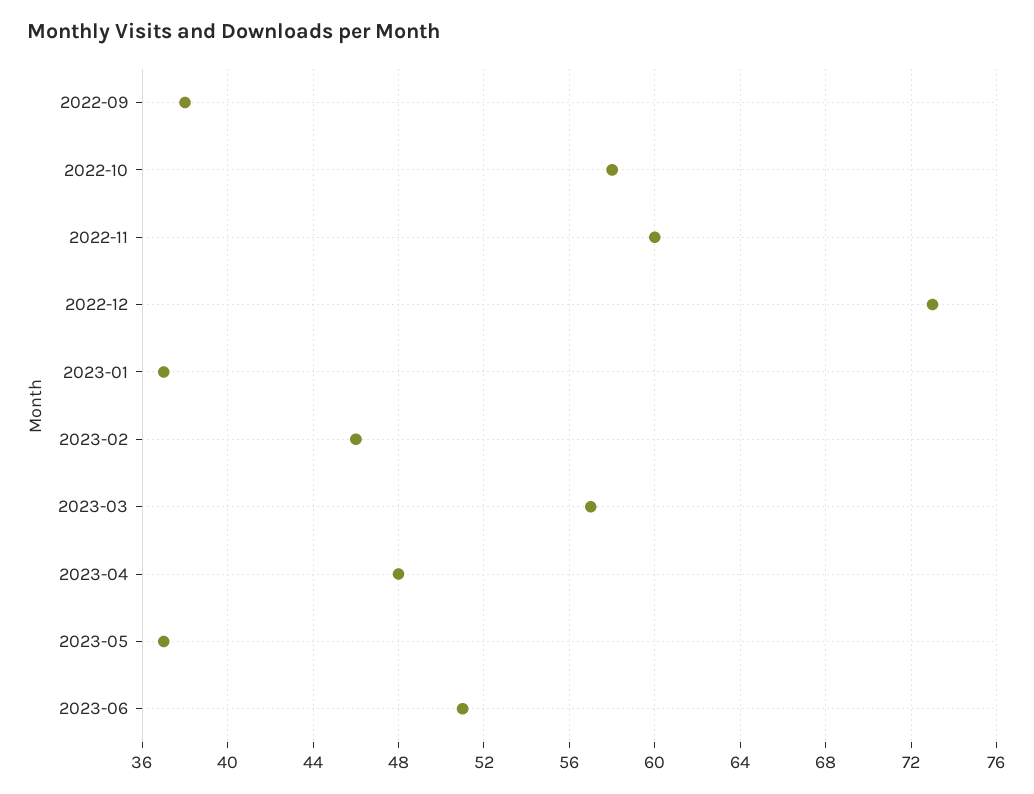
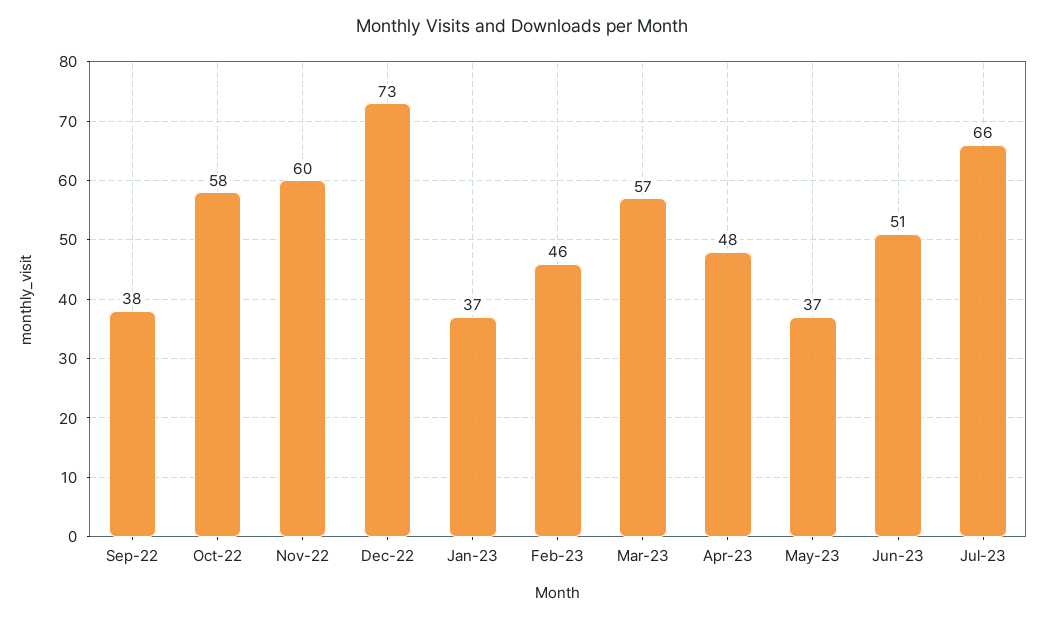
Jul-23: none -> 66

